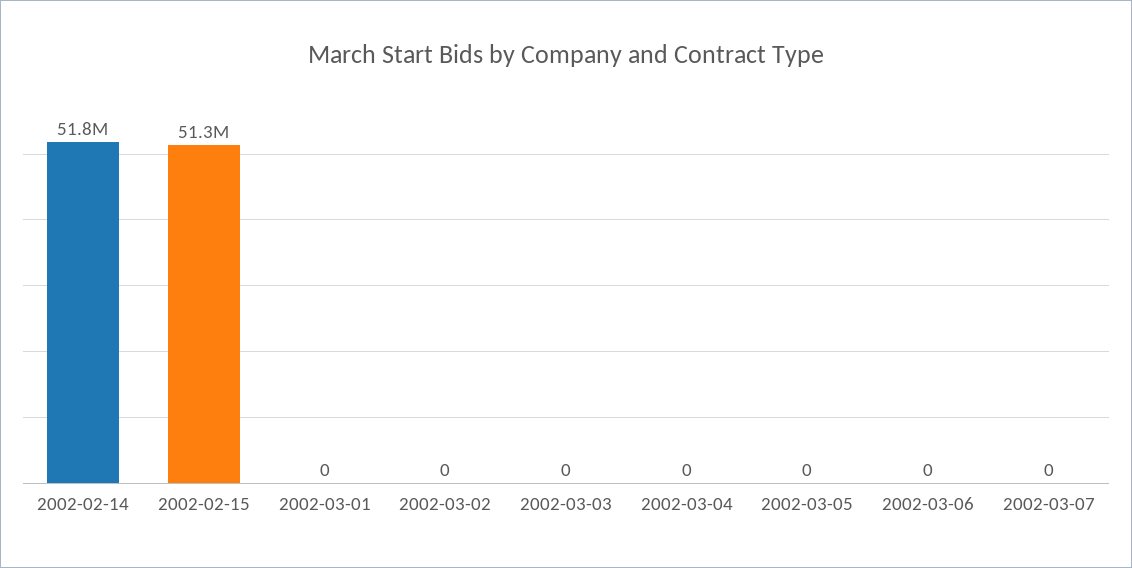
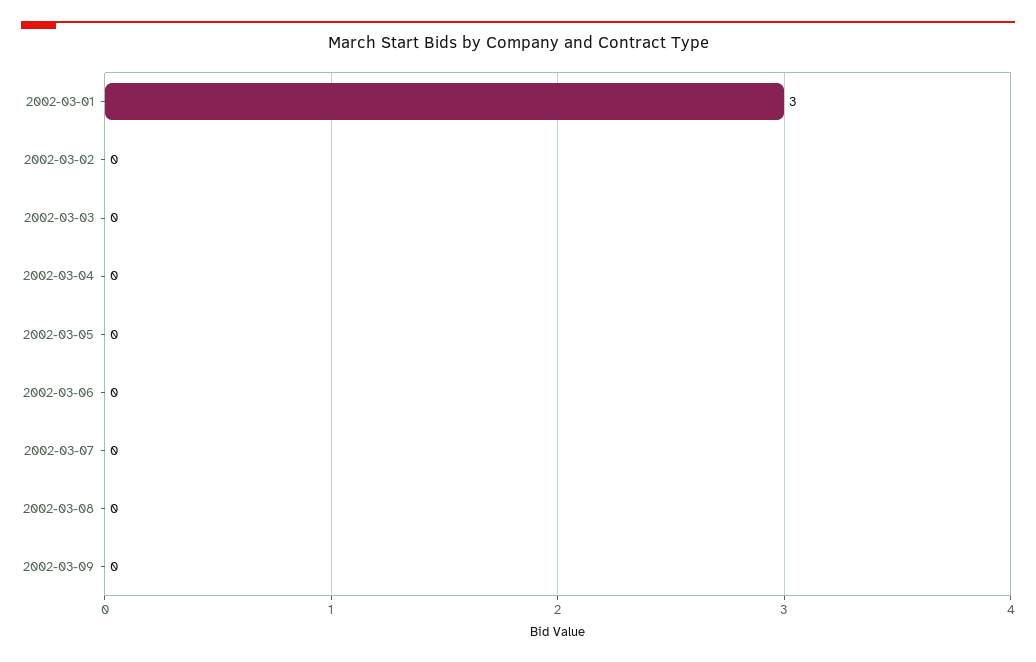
2002-02-14: 51800000 -> none
2002-02-15: 51300000 -> none
2002-03-01: 0 -> 3
2002-03-08: none -> 0
2002-03-09: none -> 0

